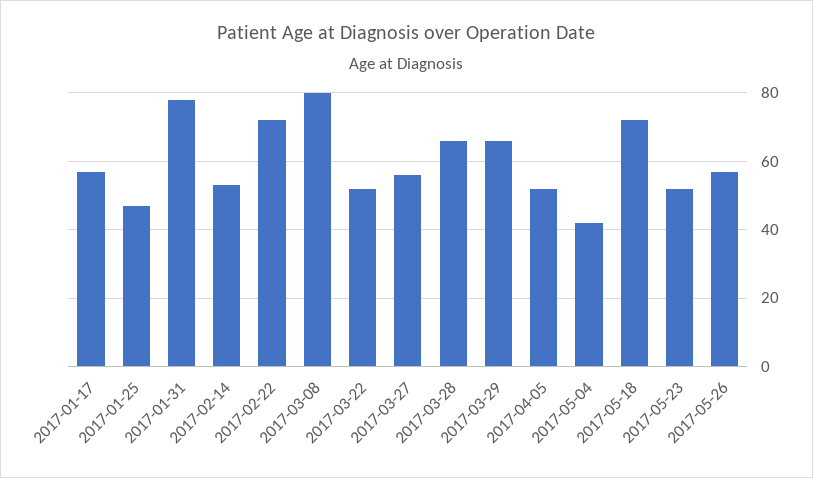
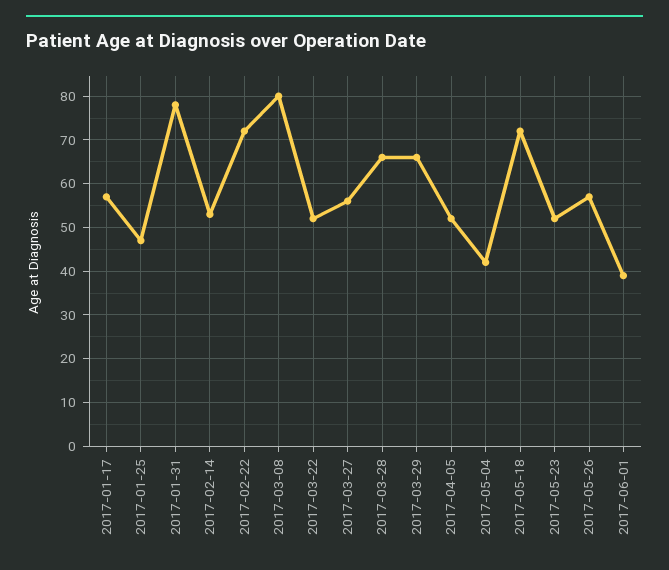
2017-06-01: none -> 40

